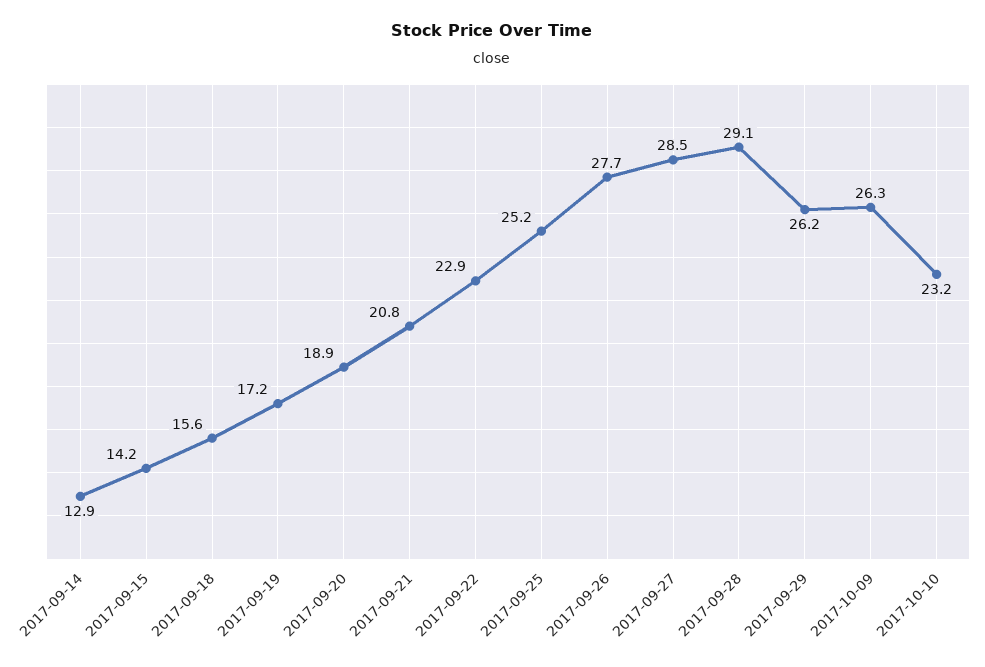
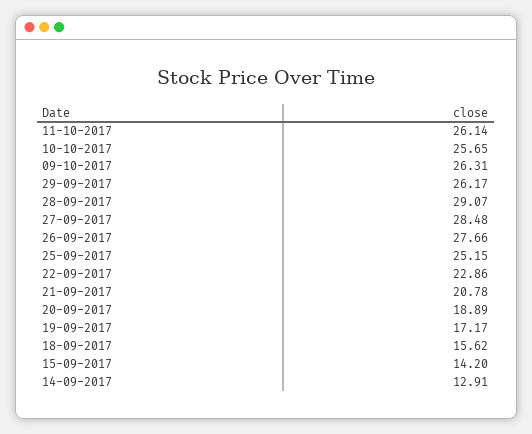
2017-10-10: 23.2 -> 25.65
11-10-2017: none -> 26.14

